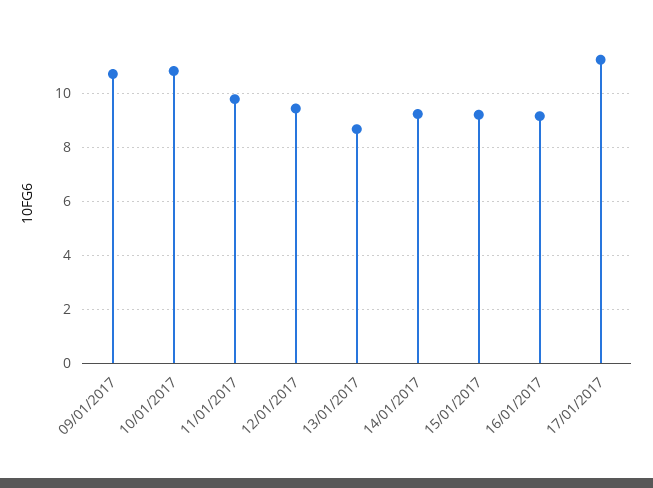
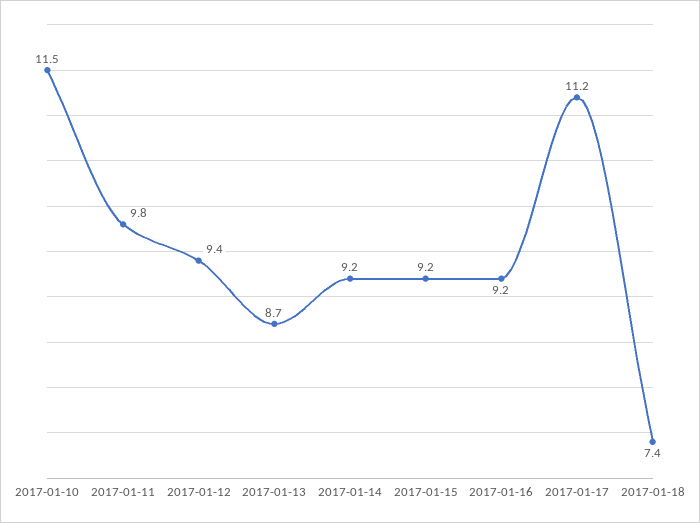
09/01/2017: 10.75 -> none
10/01/2017: 10.75 -> 11.5
2017-01-18: none -> 7.4

